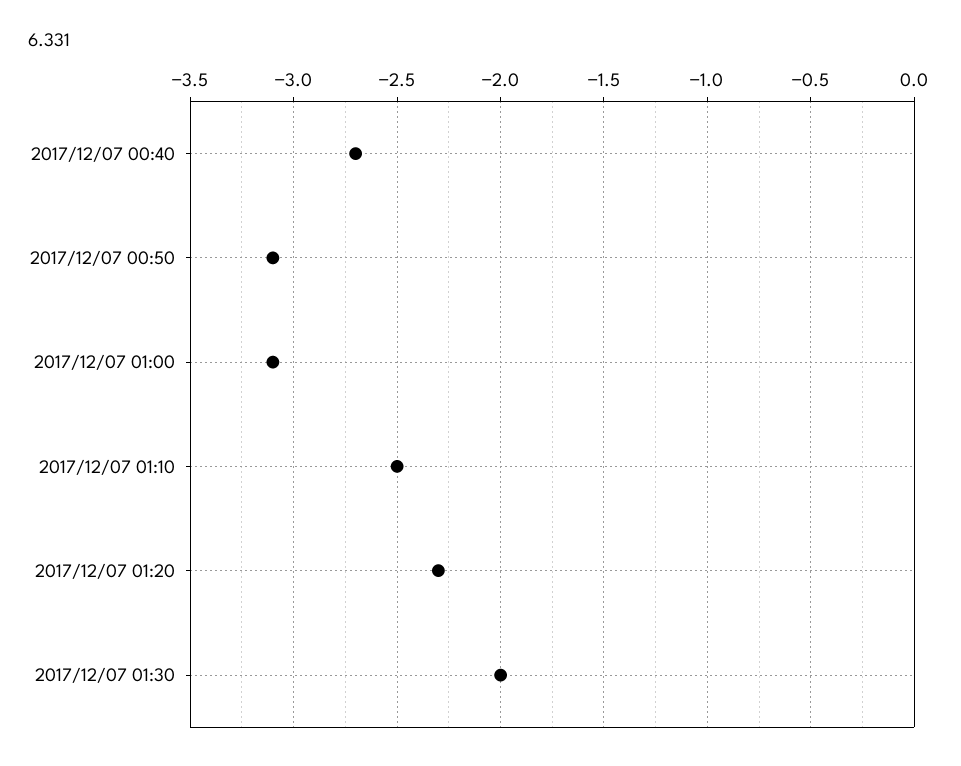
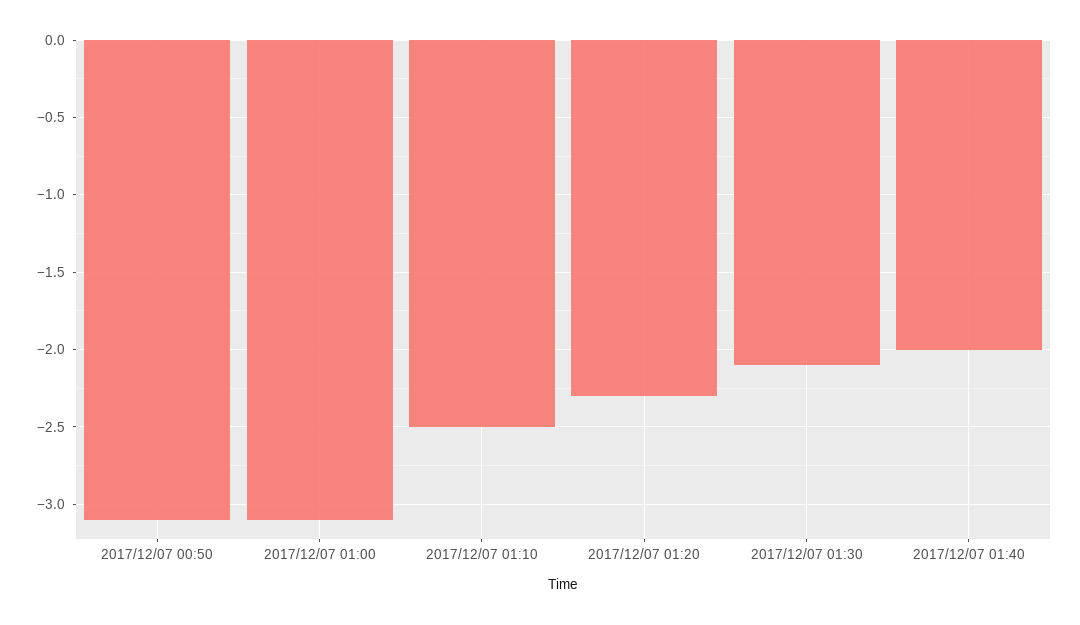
2017/12/07 00:40: -2.7 -> none
2017/12/07 01:30: -2 -> -2.1
2017/12/07 01:40: none -> -2

